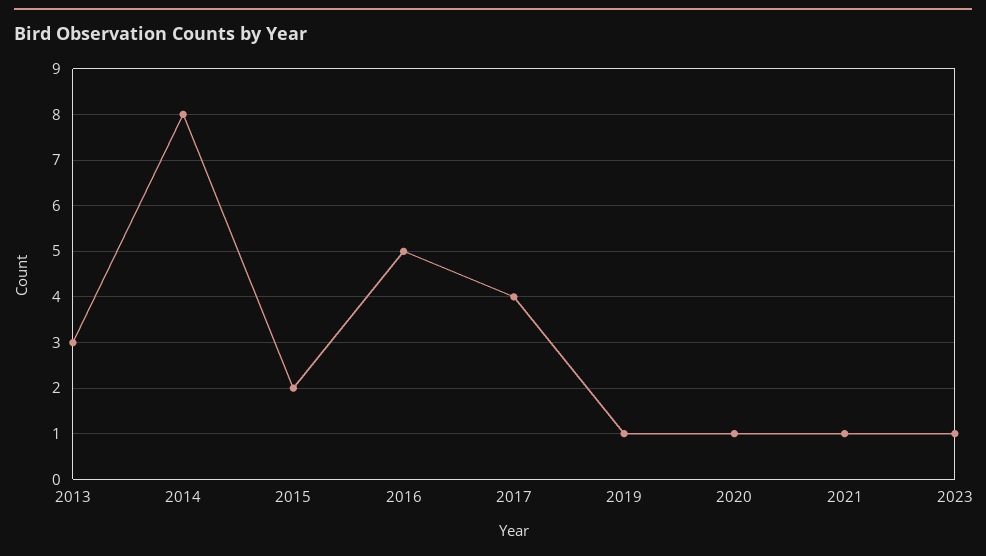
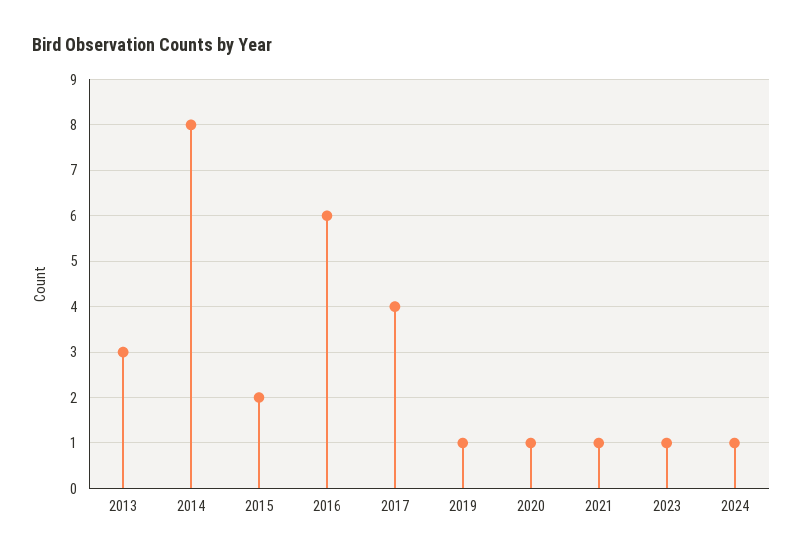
2016: 5 -> 6
2024: none -> 1

